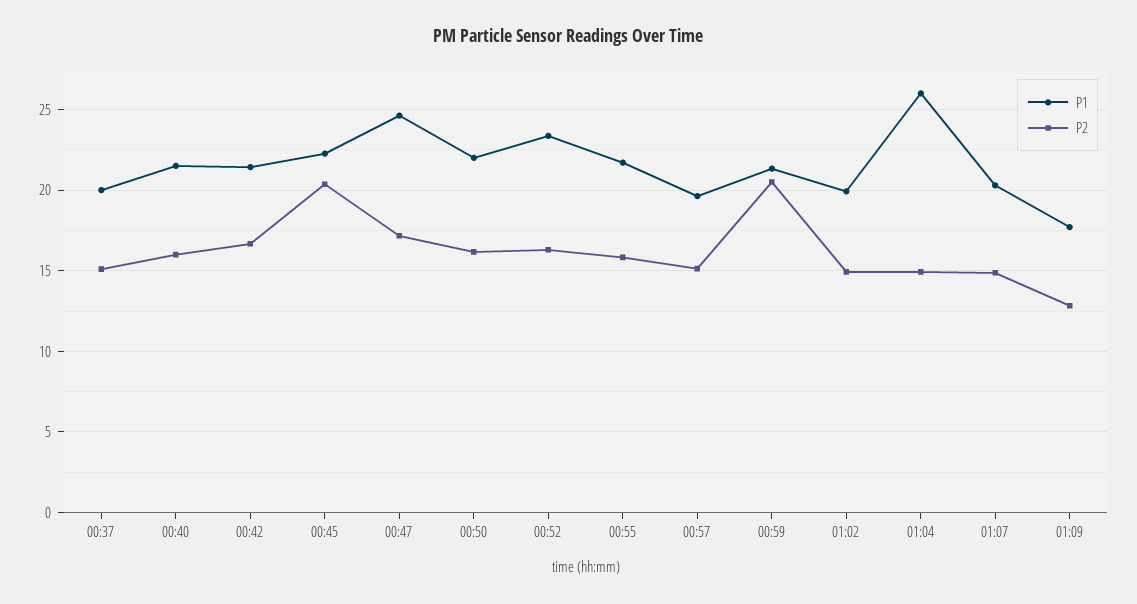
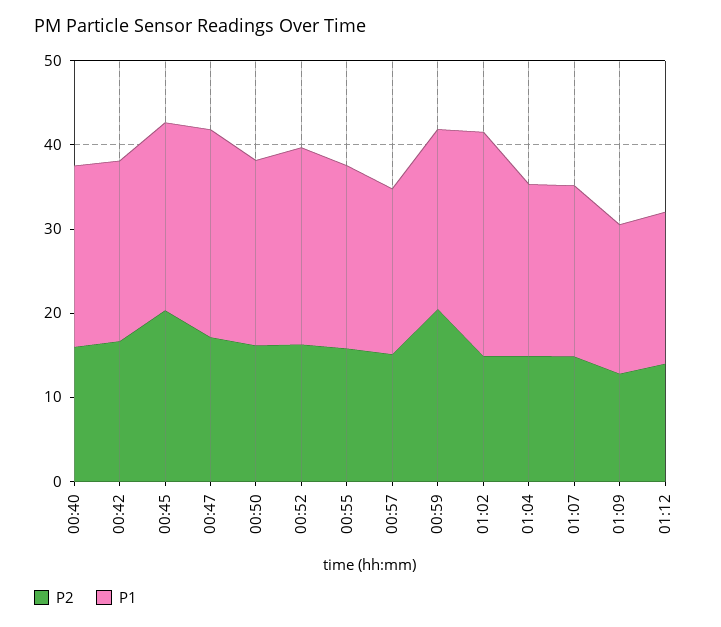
P1, 00:37: 20 -> none
P2, 00:37: 15 -> none
P1, 01:02: 20 -> 26
P1, 01:04: 26 -> 20
P2, 01:12: none -> 14
P1, 01:12: none -> 18

